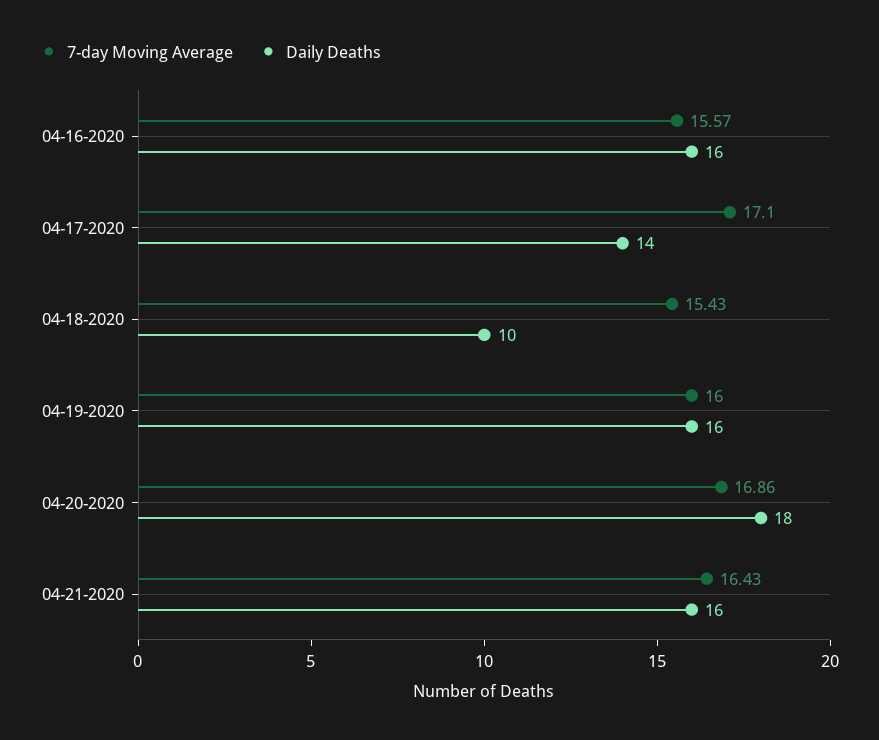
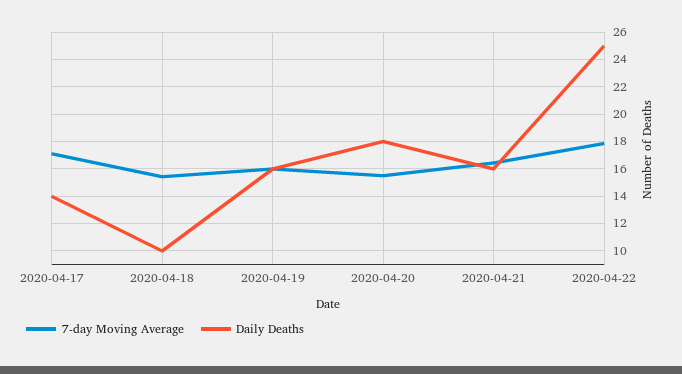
7-day Moving Average, 04-16-2020: 15.57 -> none
Daily Deaths, 04-16-2020: 16 -> none
7-day Moving Average, 04-20-2020: 16.86 -> 15.5
7-day Moving Average, 2020-04-22: none -> 18
Daily Deaths, 2020-04-22: none -> 25

